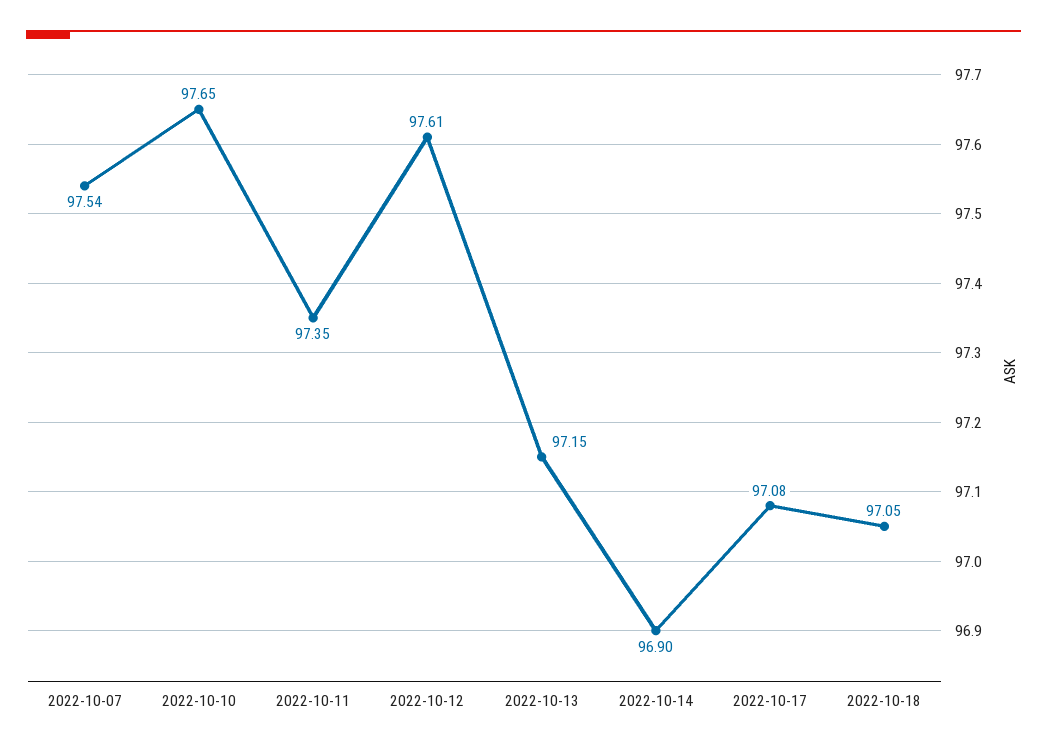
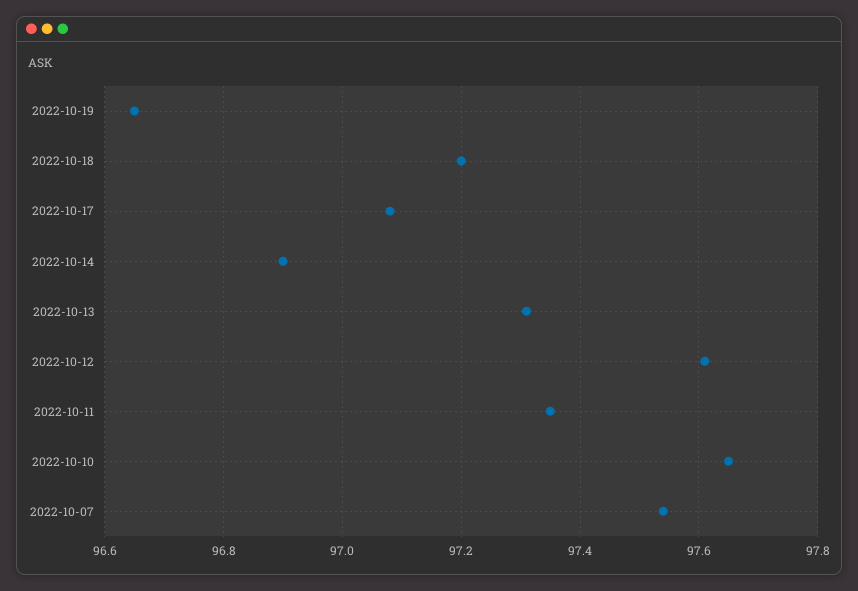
2022-10-13: 97.15 -> 97.3
2022-10-18: 97.05 -> 97.2
2022-10-19: none -> 96.65

